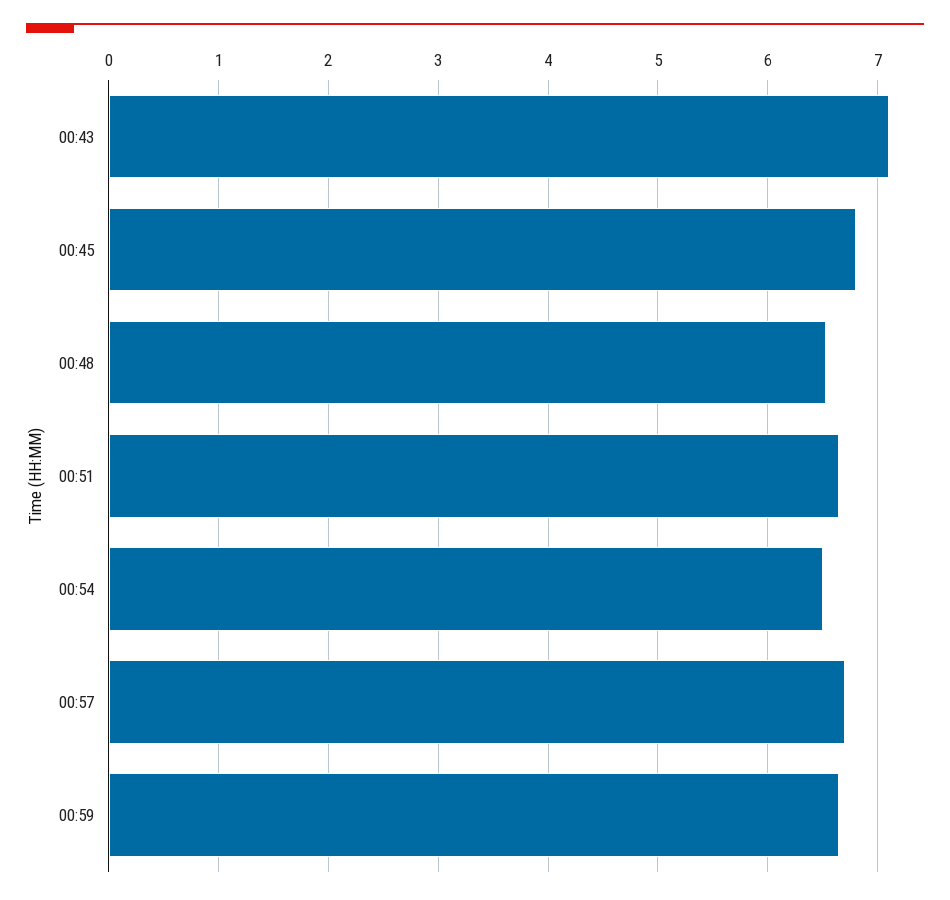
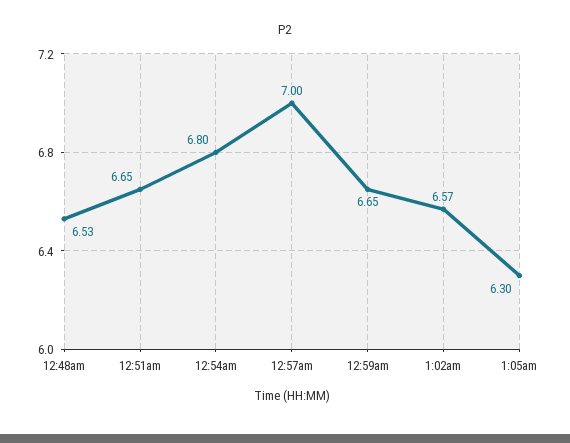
00:43: 7.1 -> none
00:45: 6.8 -> none
00:54: 6.5 -> 6.8
00:57: 6.7 -> 7
1:02am: none -> 6.57
1:05am: none -> 6.3

